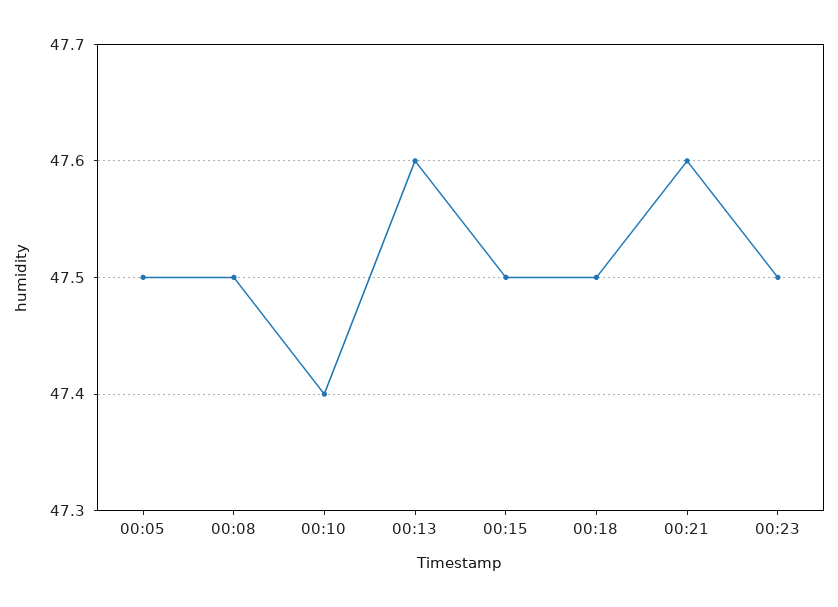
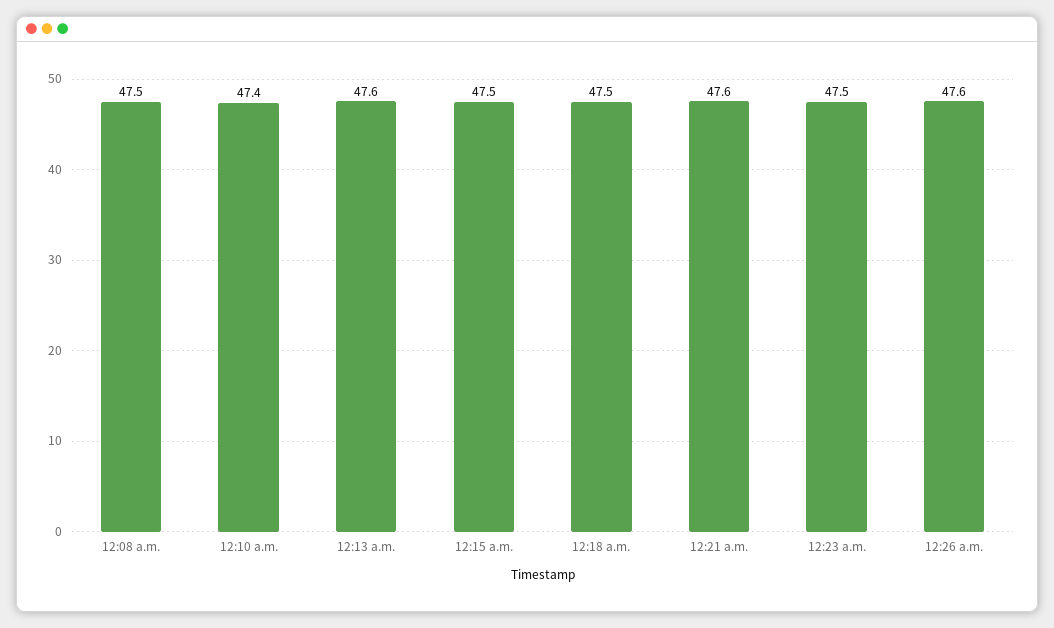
00:05: 47.5 -> none
12:26 a.m.: none -> 47.6

